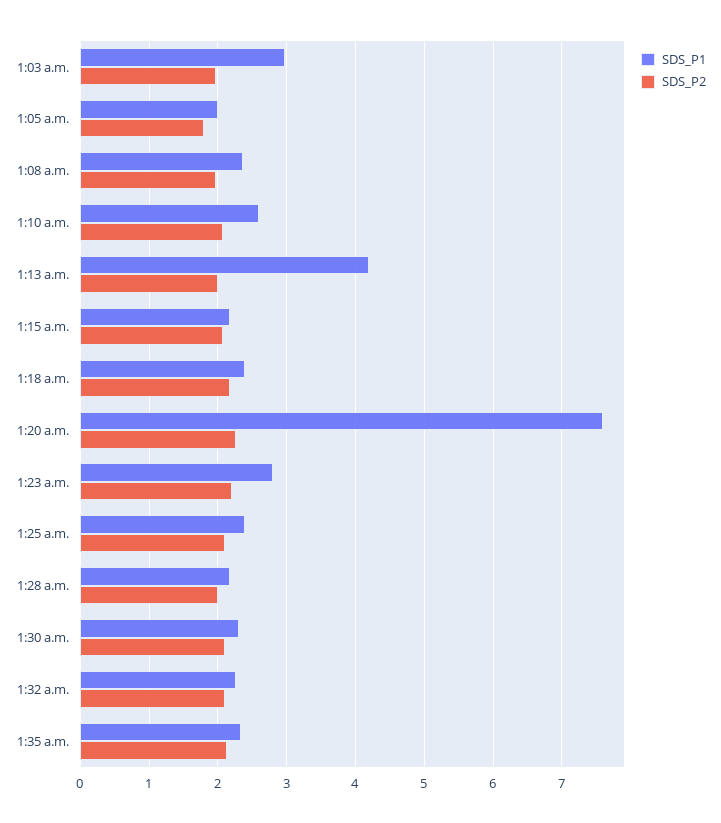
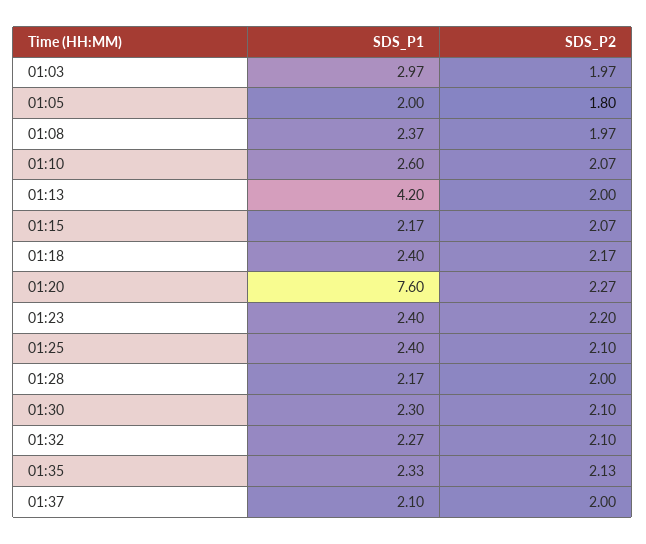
SDS_P1, 1:23 a.m.: 2.8 -> 2.4
SDS_P1, 01:37: none -> 2.1
SDS_P2, 01:37: none -> 2

